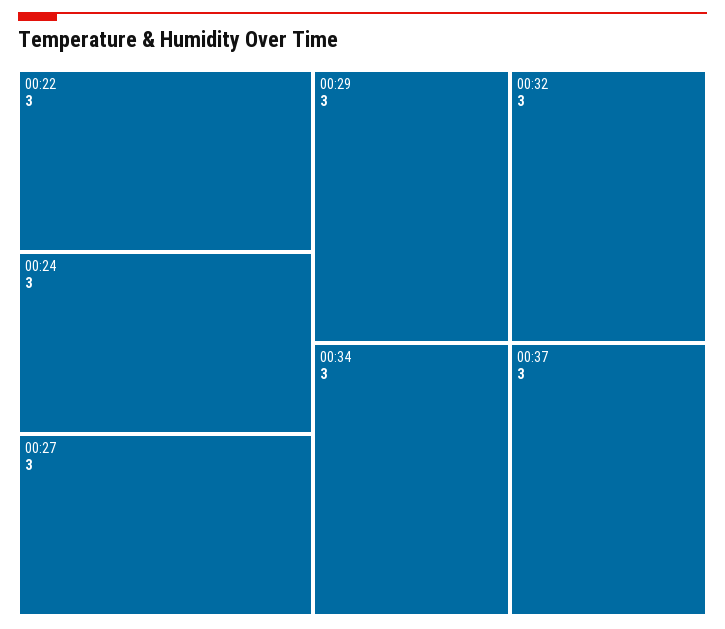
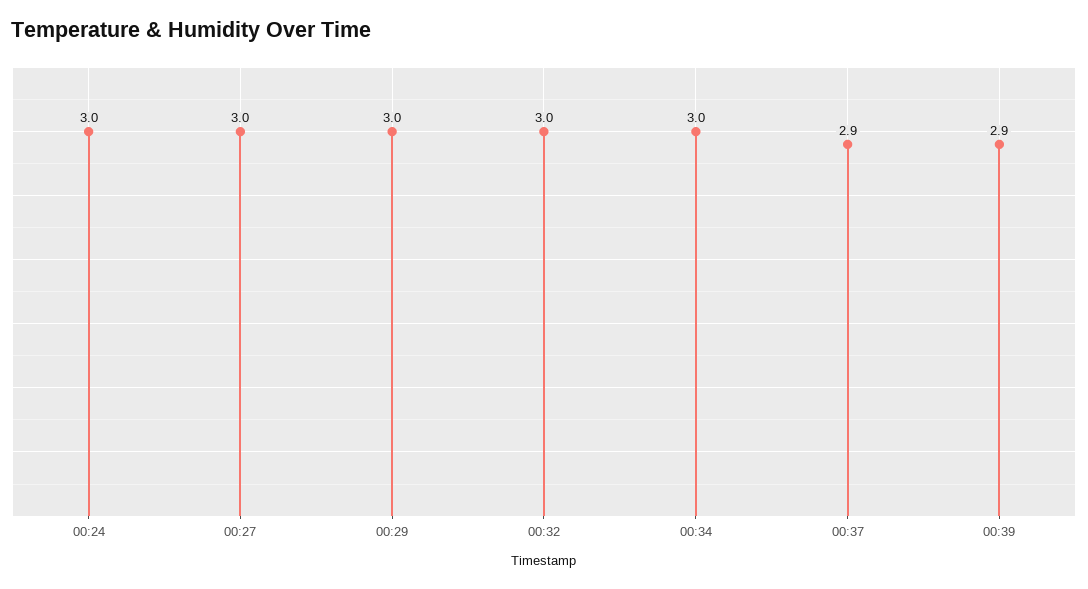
00:22: 3 -> none
00:37: 3 -> 2.9
00:39: none -> 2.9

